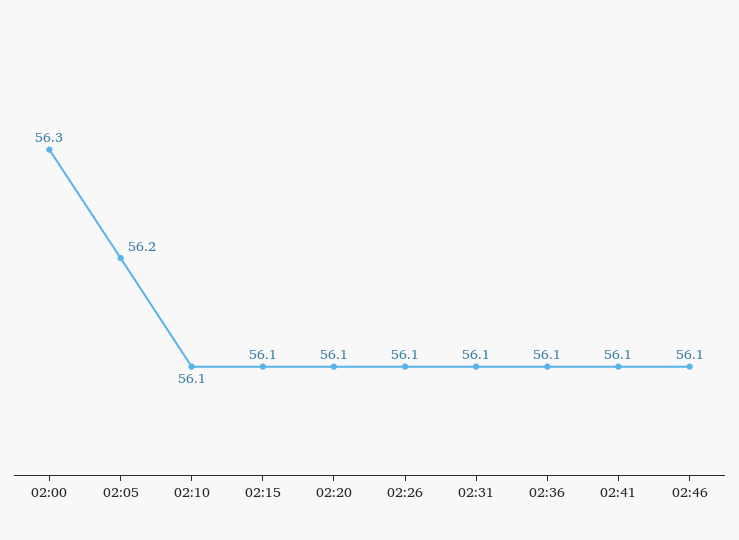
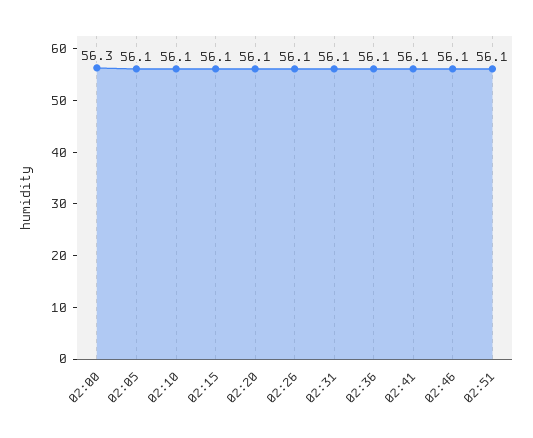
02:05: 56.2 -> 56.1
02:51: none -> 56.1

